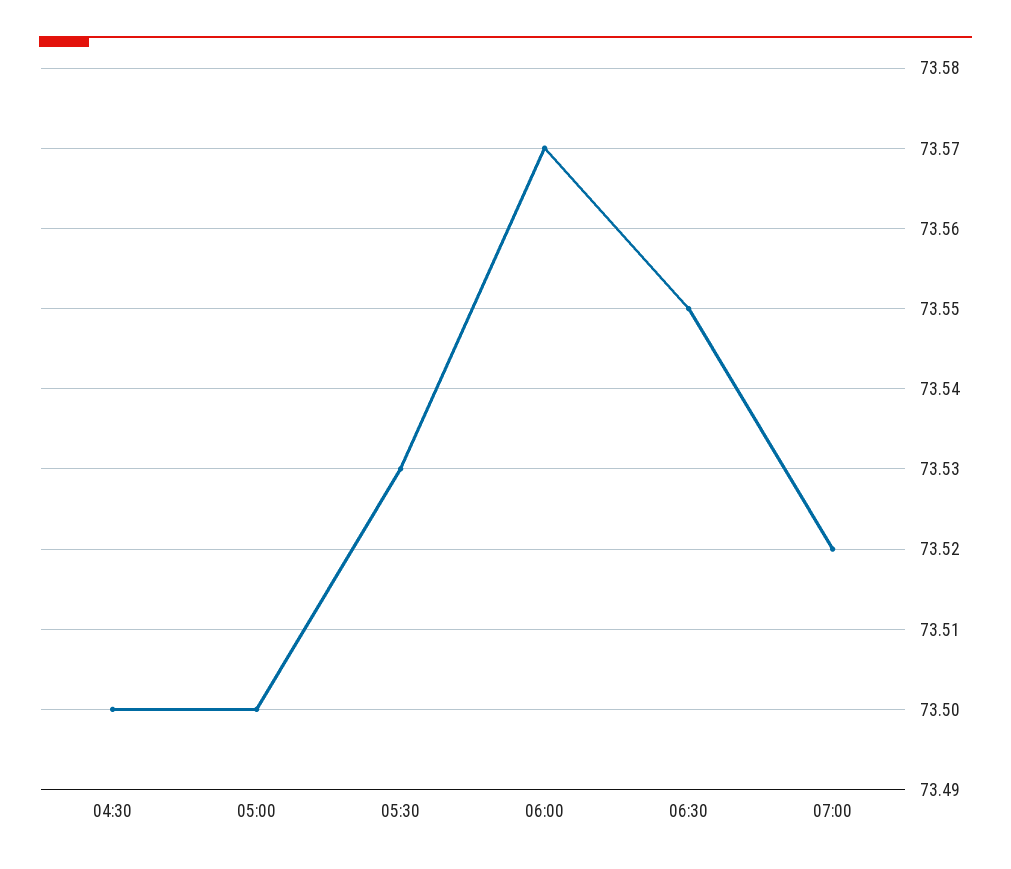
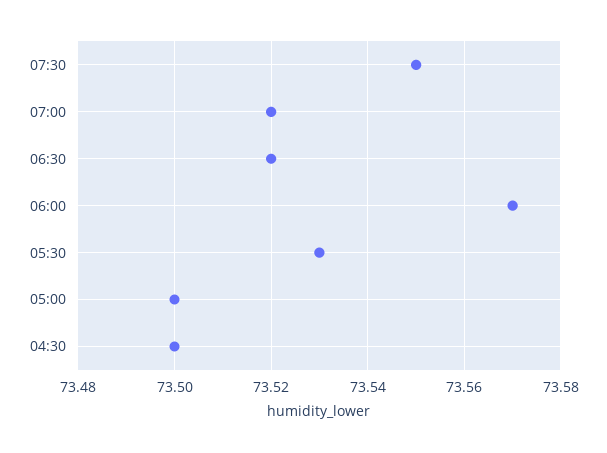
06:30: 73.55 -> 73.52
07:30: none -> 73.55

